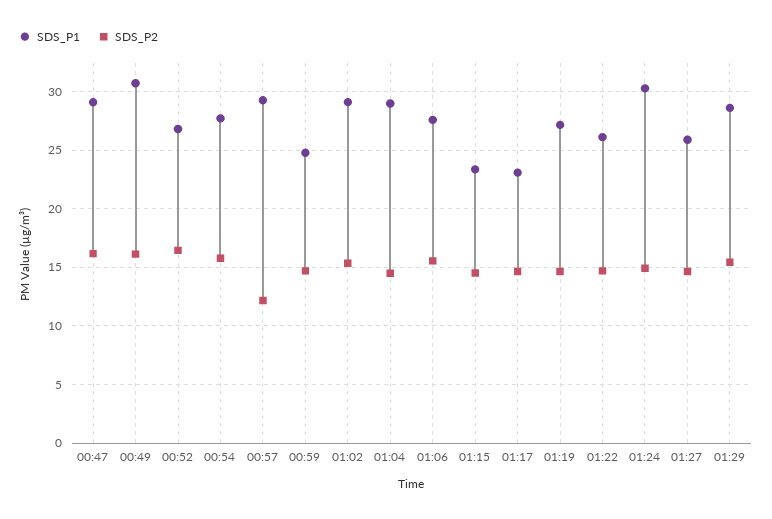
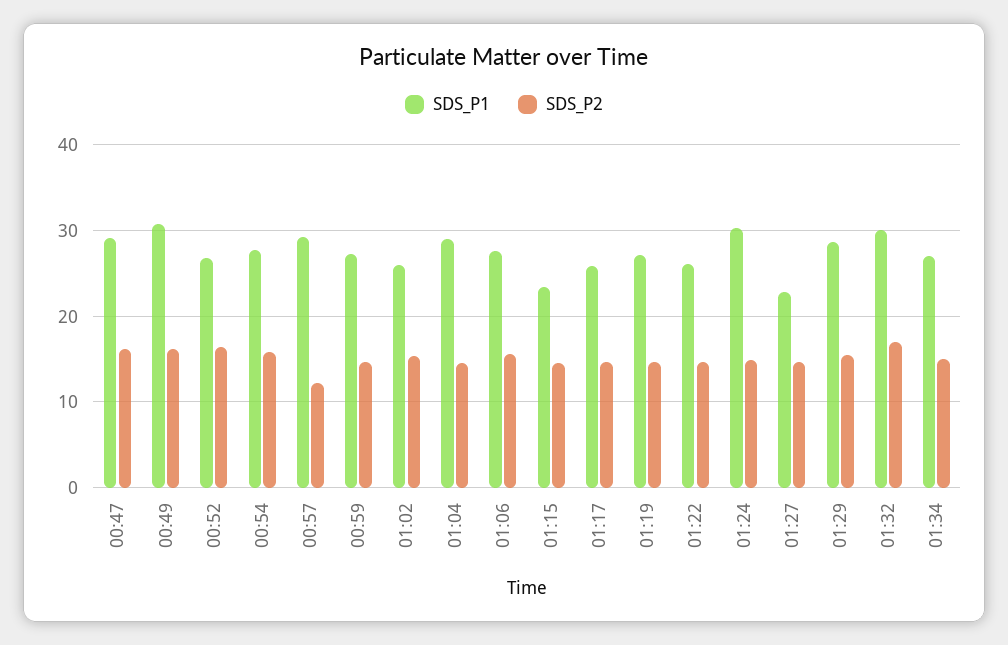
SDS_P1, 00:59: 25 -> 27
SDS_P1, 01:02: 29 -> 26
SDS_P1, 01:17: 23 -> 26
SDS_P1, 01:27: 26 -> 23
SDS_P1, 01:32: none -> 30
SDS_P2, 01:32: none -> 17
SDS_P1, 01:34: none -> 27
SDS_P2, 01:34: none -> 15

